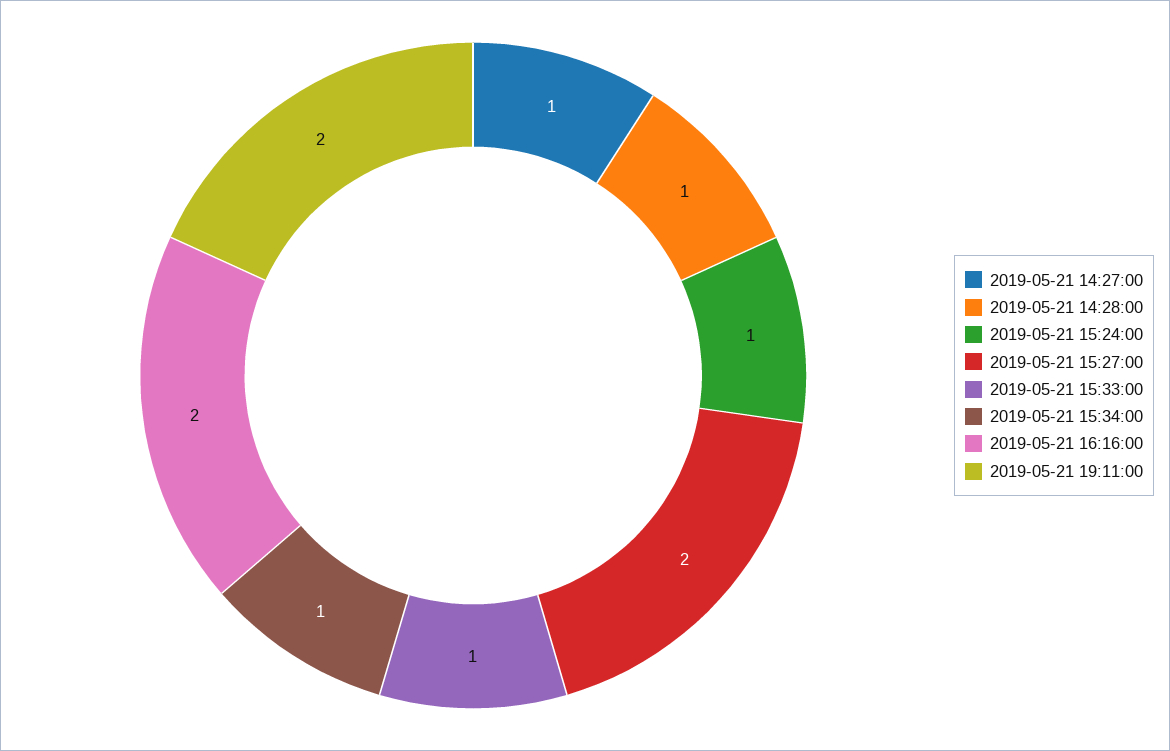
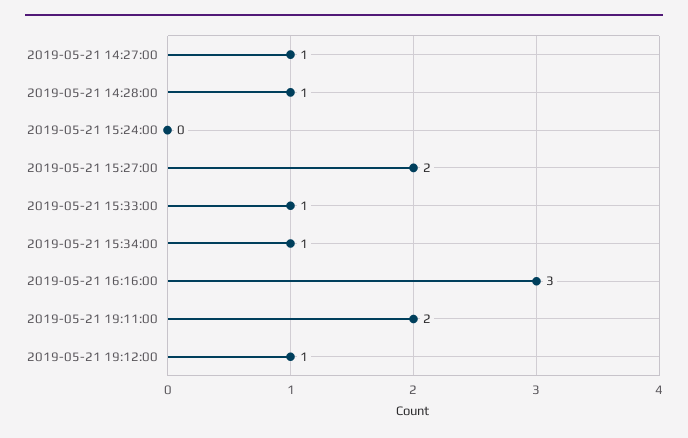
2019-05-21 15:24:00: 1 -> 0
2019-05-21 16:16:00: 2 -> 3
2019-05-21 19:12:00: none -> 1

